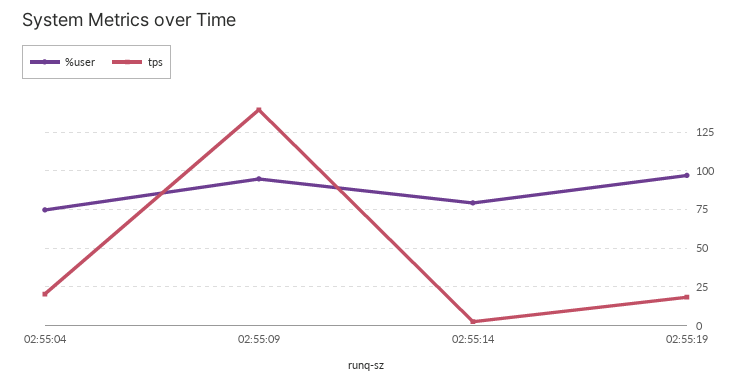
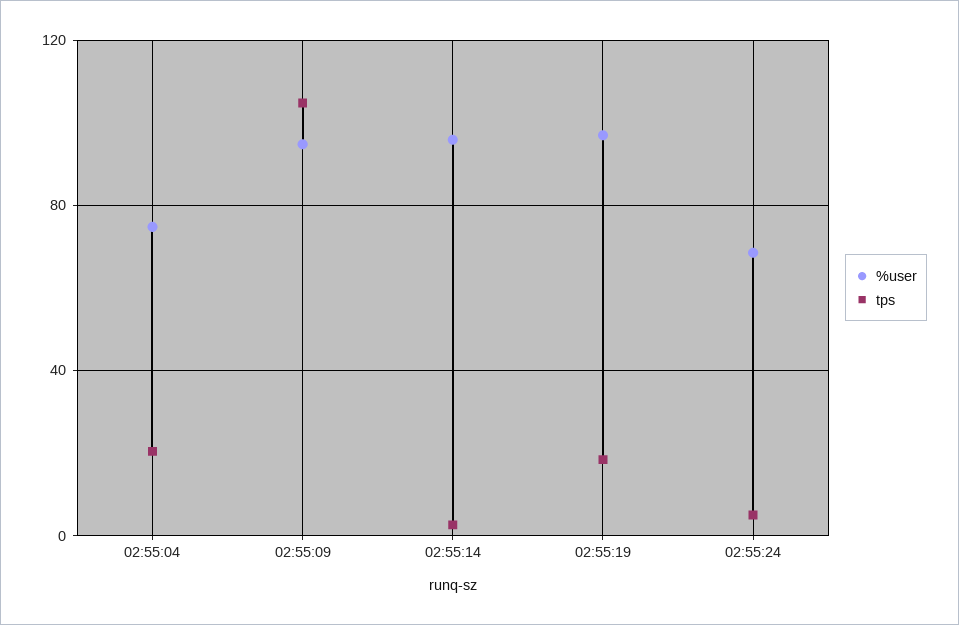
tps, 02:55:09: 140 -> 105
%user, 02:55:14: 80 -> 95
%user, 02:55:24: none -> 70
tps, 02:55:24: none -> 5

